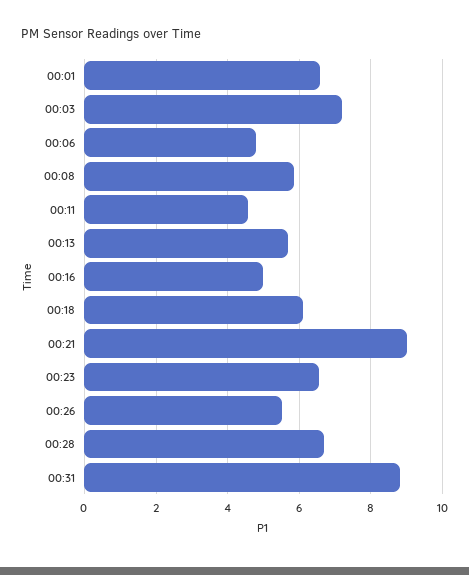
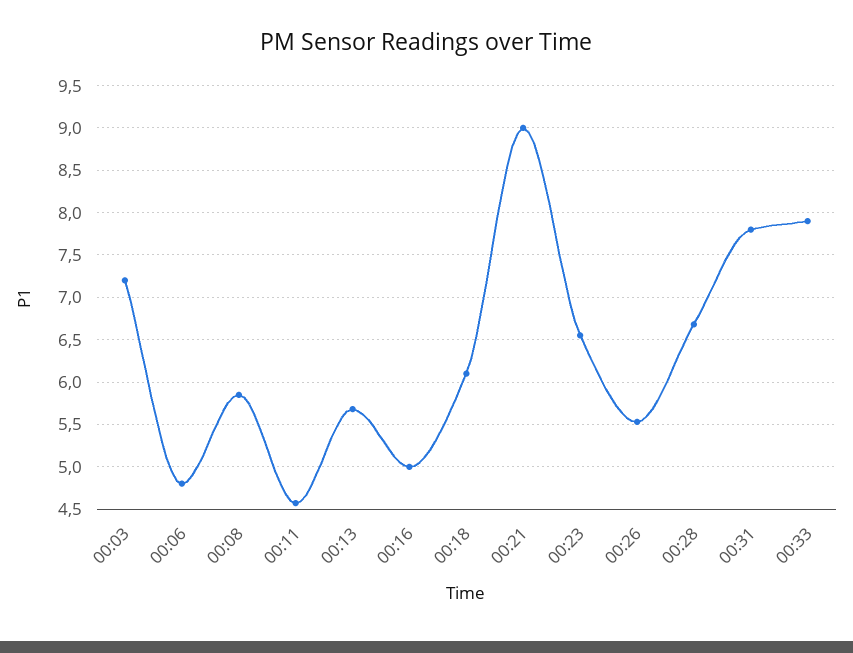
00:01: 6.6 -> none
00:31: 8.8 -> 7.8
00:33: none -> 7.9

